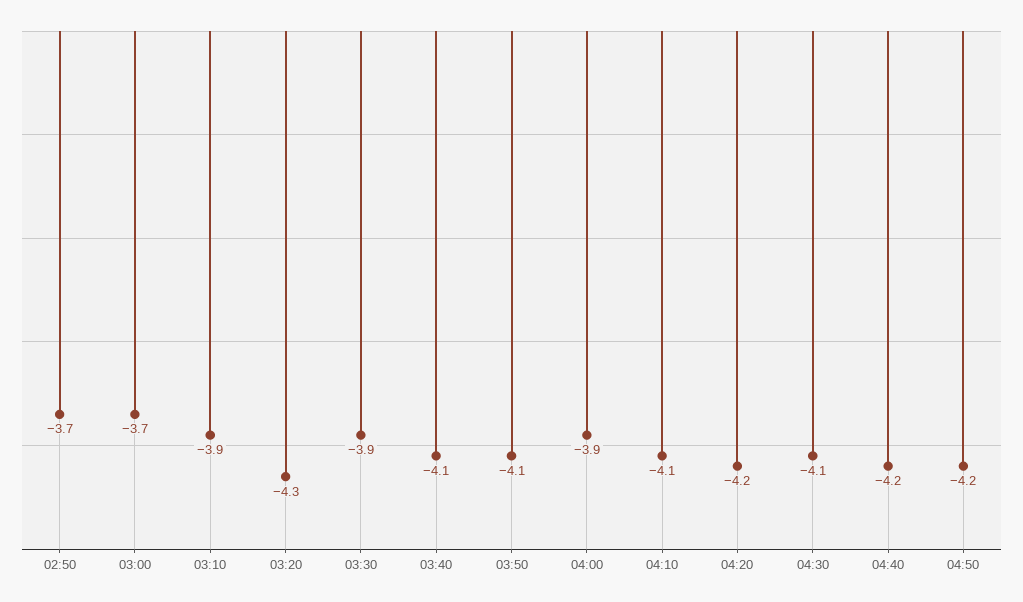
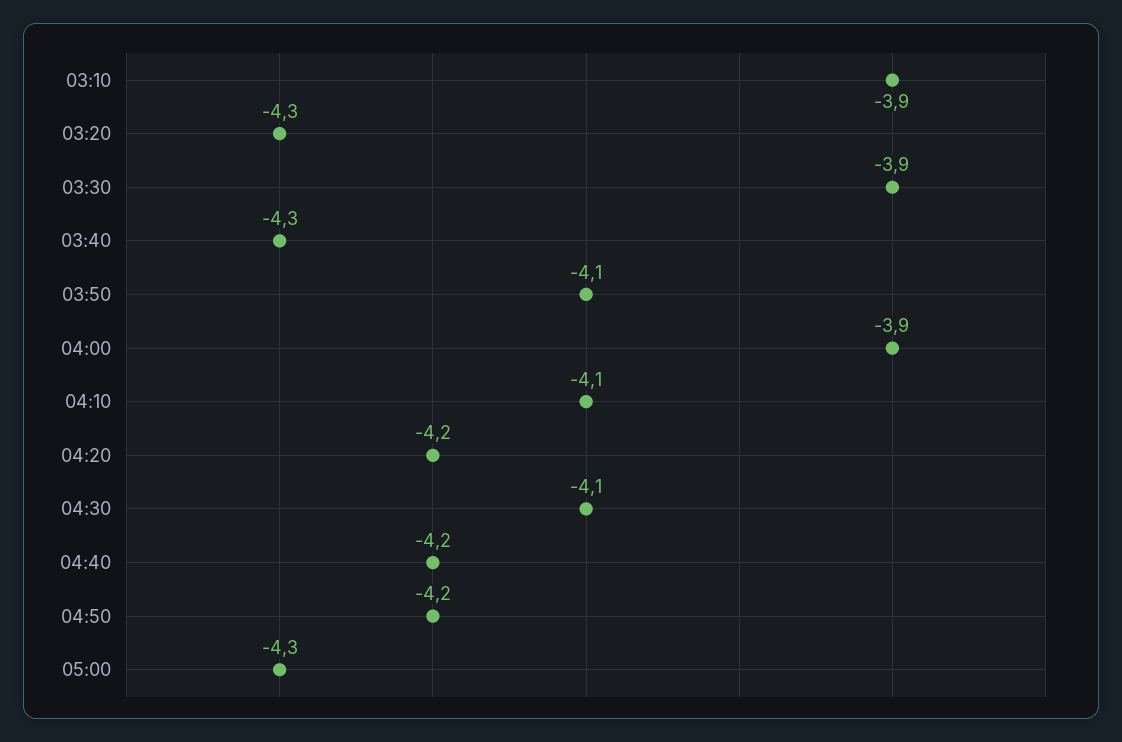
02:50: -3.7 -> none
03:00: -3.7 -> none
03:40: -4.1 -> -4.3
05:00: none -> -4.3

